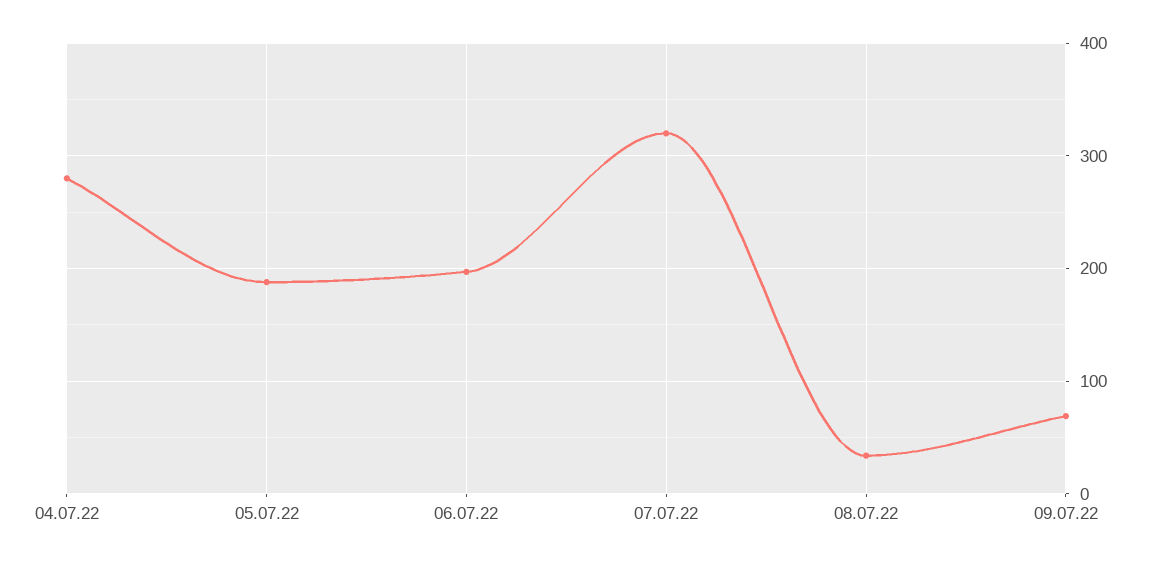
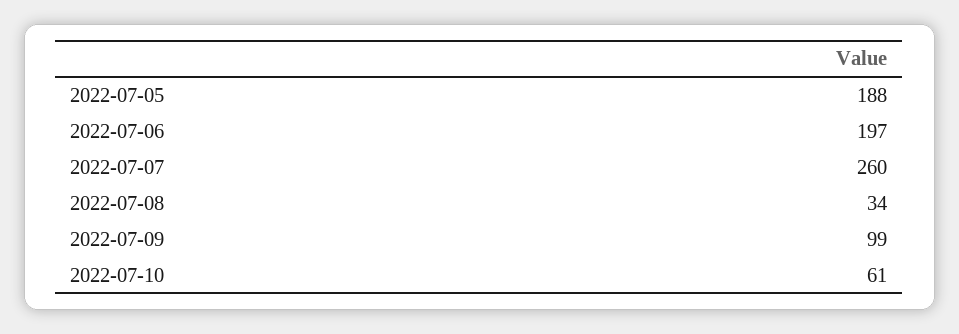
04.07.22: 280 -> none
07.07.22: 320 -> 260
09.07.22: 70 -> 99
2022-07-10: none -> 61

